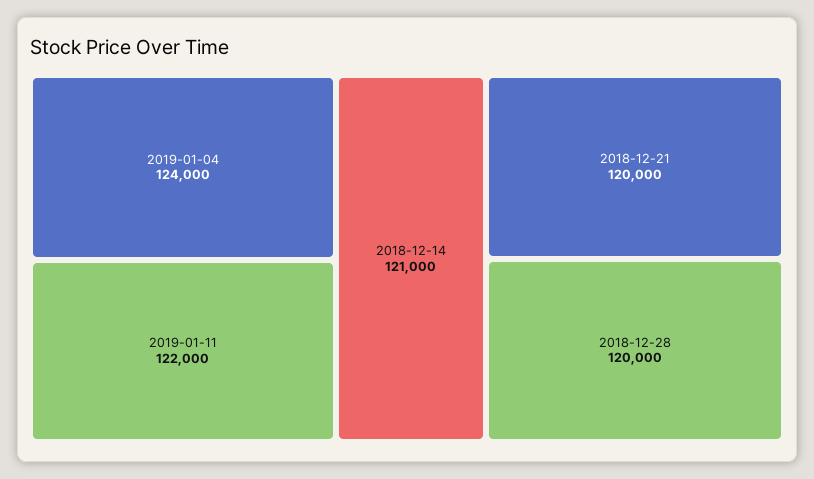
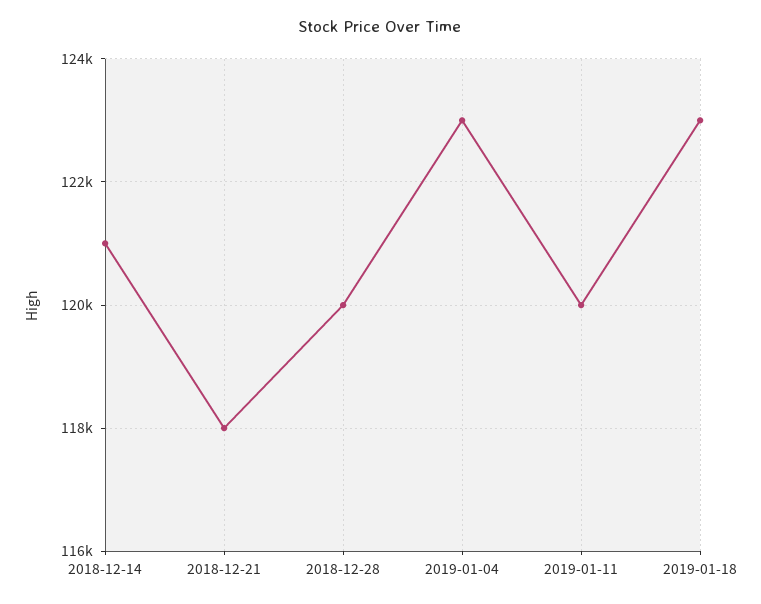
2019-01-04: 124000 -> 123000
2019-01-11: 122000 -> 120000
2018-12-21: 120000 -> 118000
2019-01-18: none -> 123000

